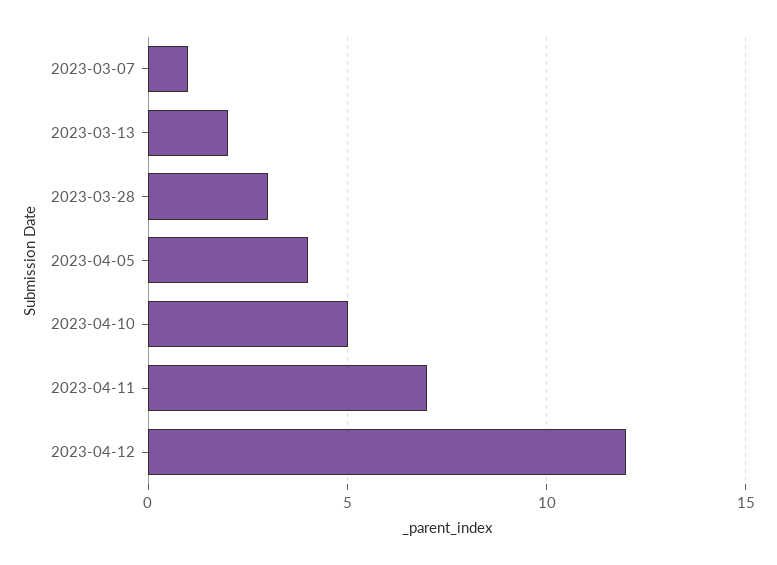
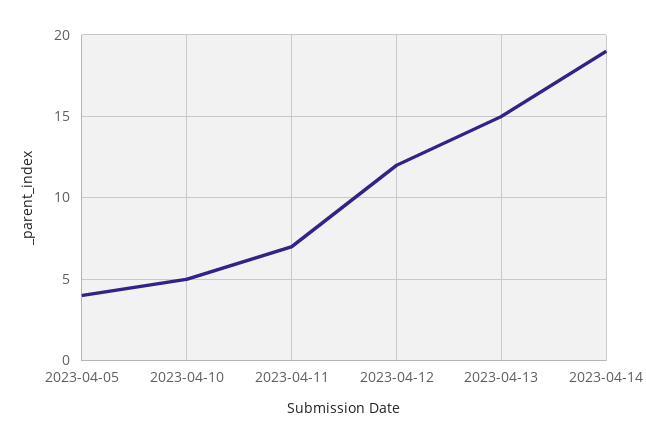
2023-03-07: 1 -> none
2023-03-13: 2 -> none
2023-03-28: 3 -> none
2023-04-13: none -> 15
2023-04-14: none -> 19

